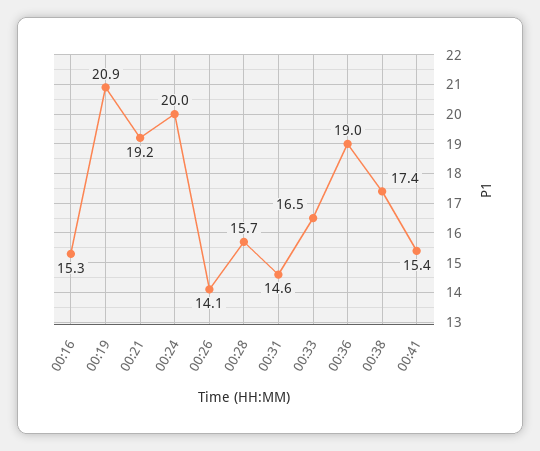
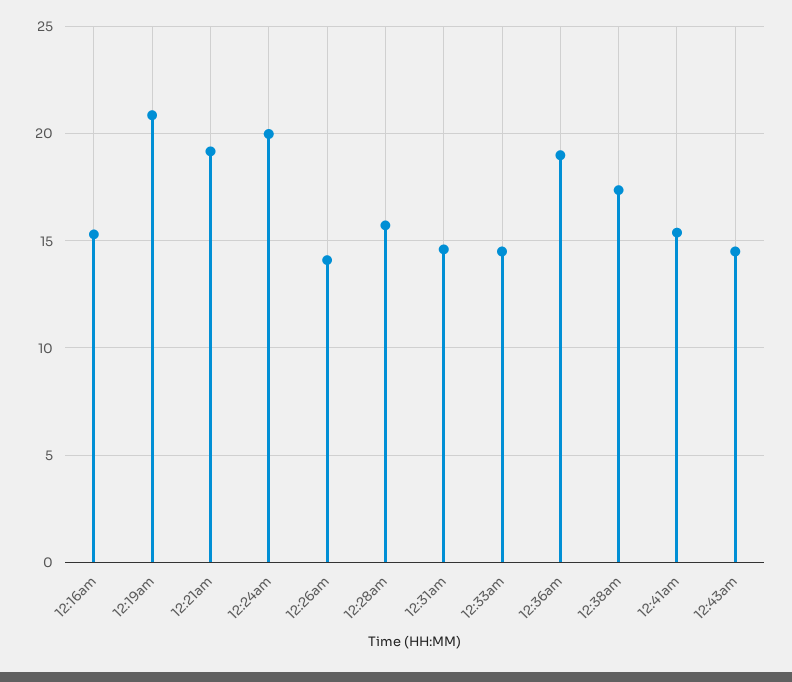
00:33: 16.5 -> 14.5
12:43am: none -> 14.5

